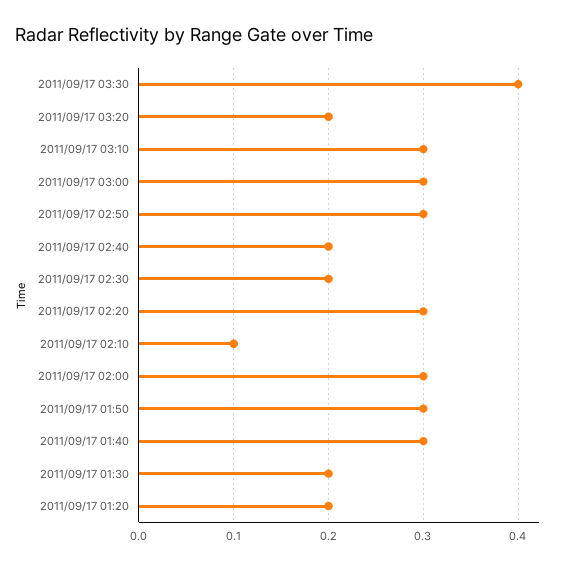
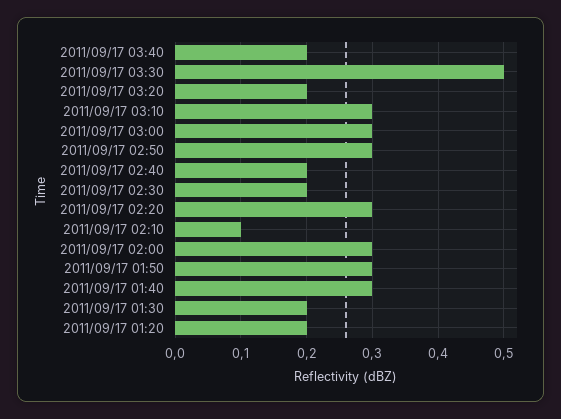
2011/09/17 03:30: 0.4 -> 0.5
2011/09/17 03:40: none -> 0.2

